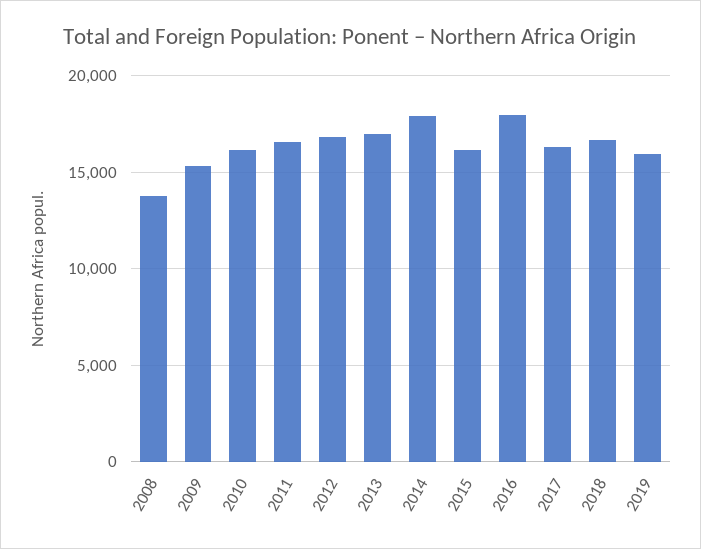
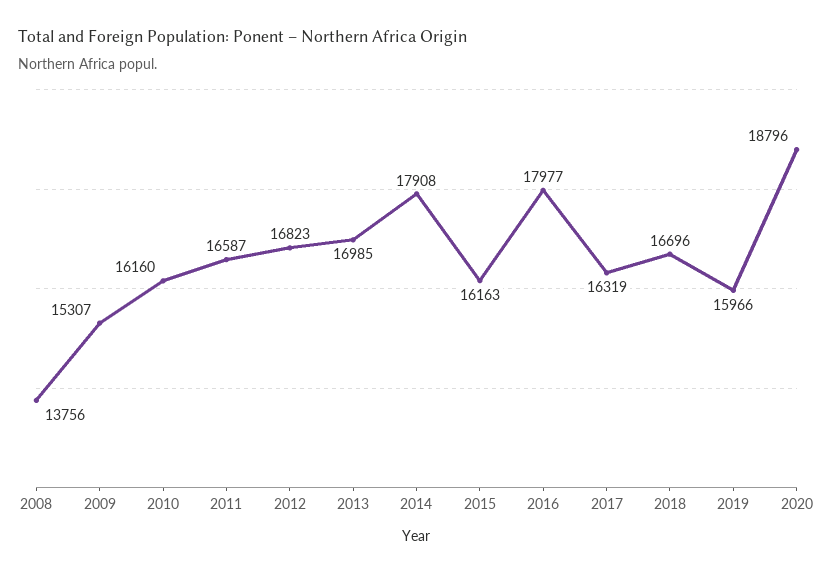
2020: none -> 18796

